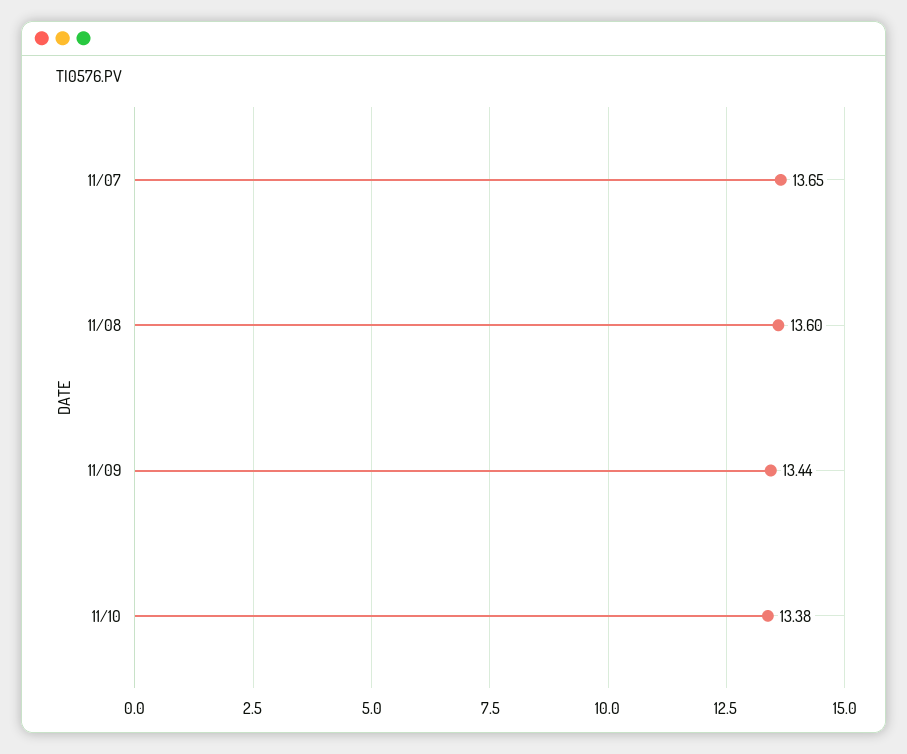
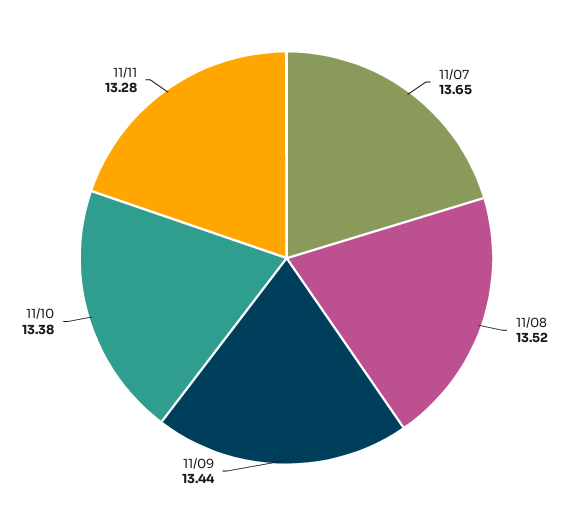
11/08: 13.6 -> 13.52
11/11: none -> 13.28

